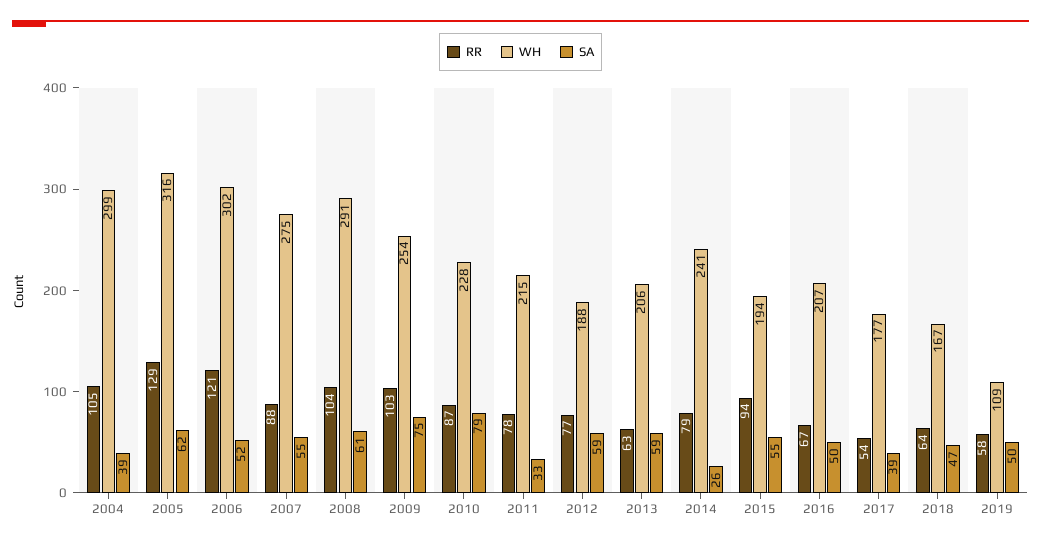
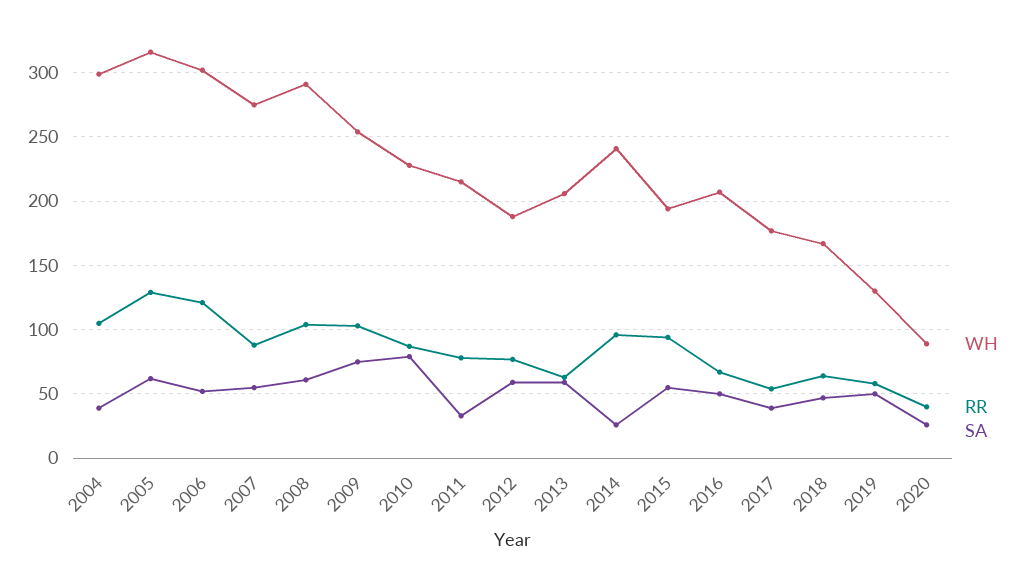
RR, 2014: 79 -> 95
WH, 2019: 109 -> 130
WH, 2020: none -> 90
RR, 2020: none -> 40
SA, 2020: none -> 25

